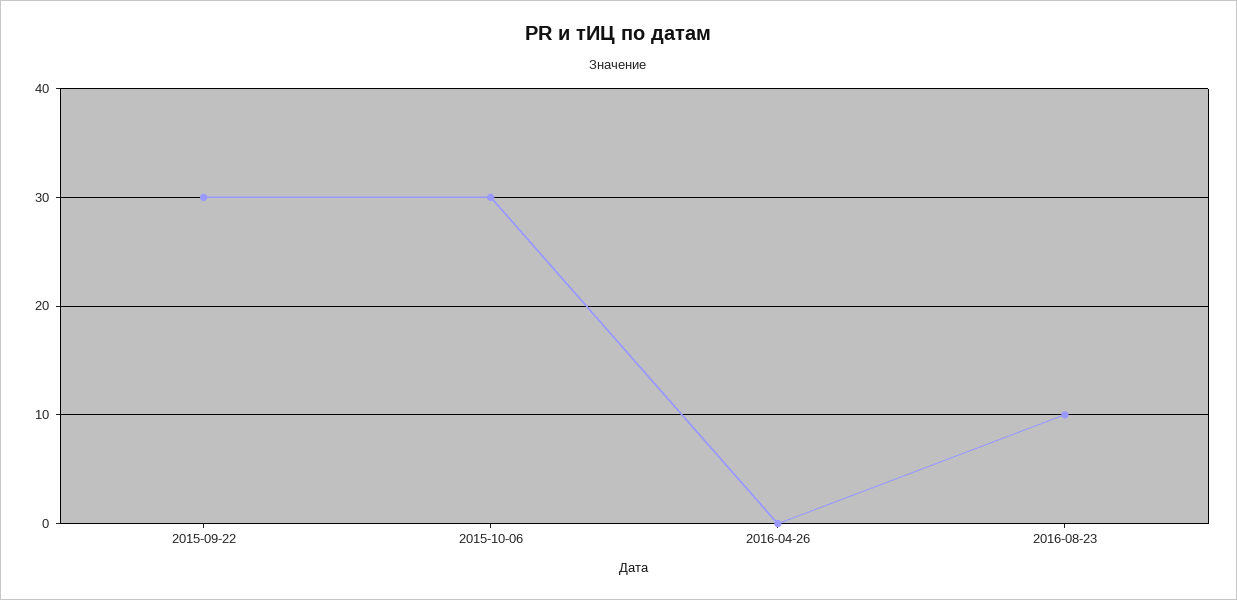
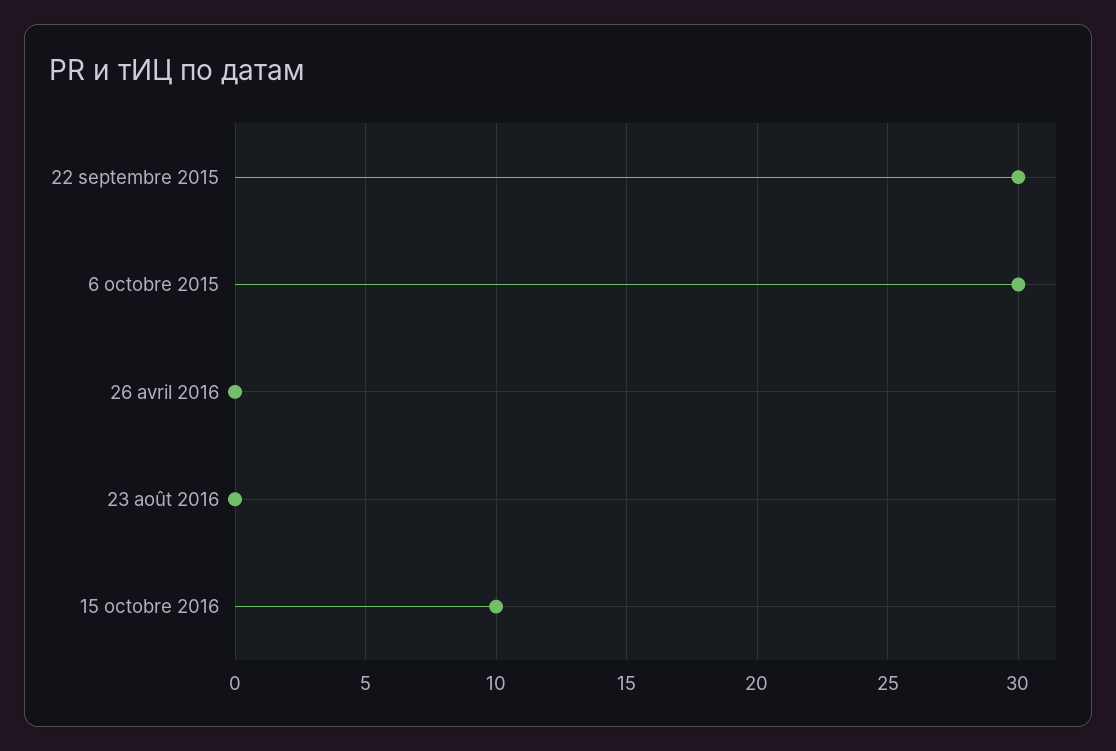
2016-08-23: 10 -> 0
15 octobre 2016: none -> 10

